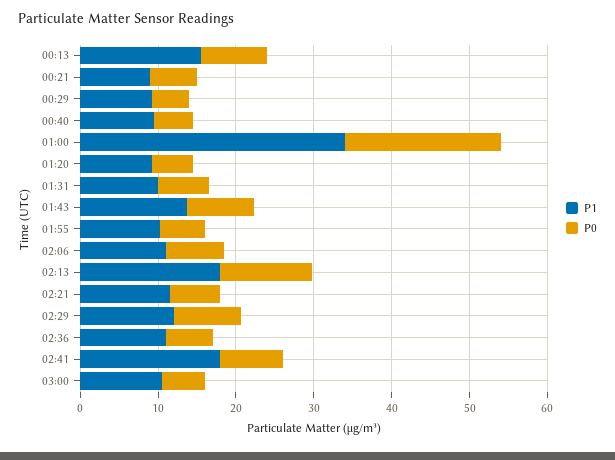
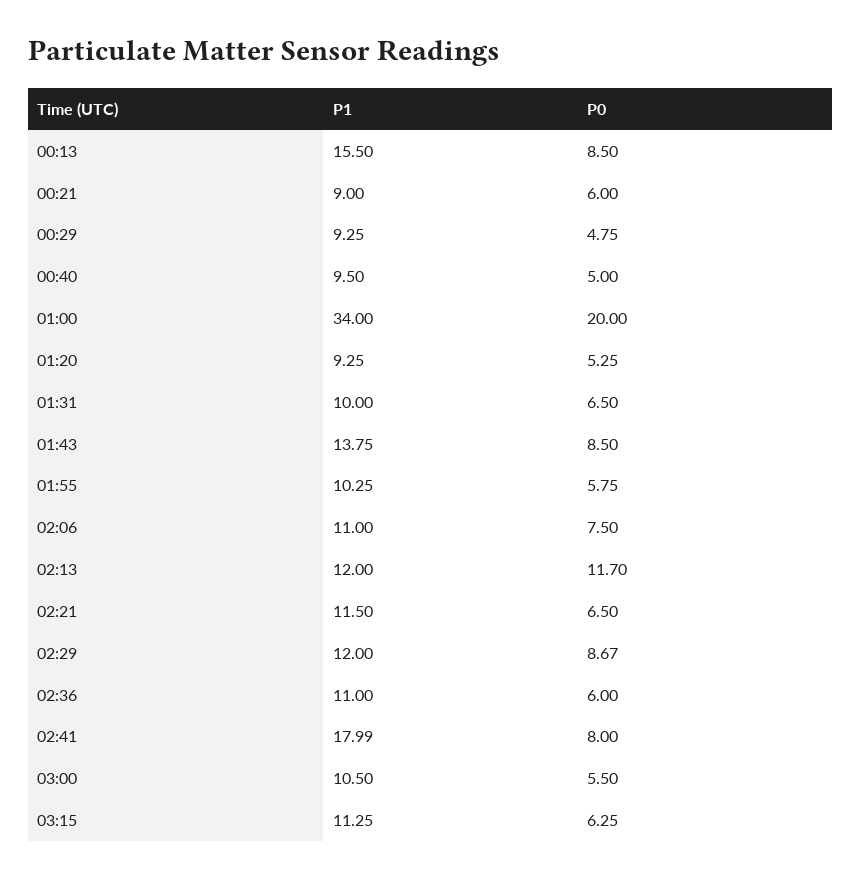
P1, 02:13: 18 -> 12
P1, 03:15: none -> 11.25
P0, 03:15: none -> 6.25

